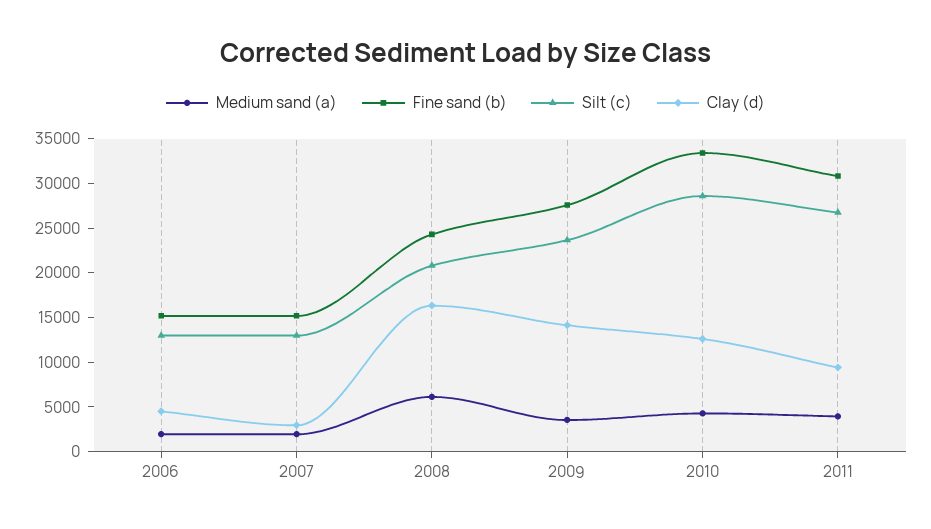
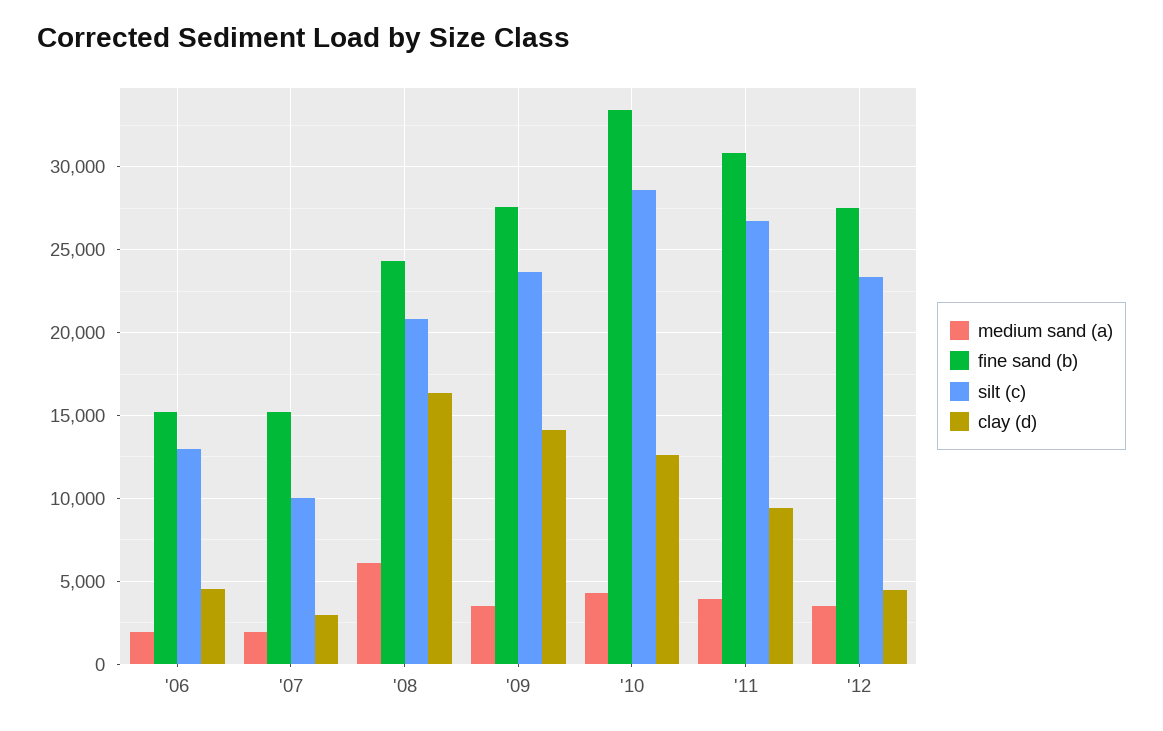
Silt (c), 2007: 13000 -> 10000
Medium sand (a), '12: none -> 3500
Fine sand (b), '12: none -> 27500
Silt (c), '12: none -> 23500
Clay (d), '12: none -> 4500

